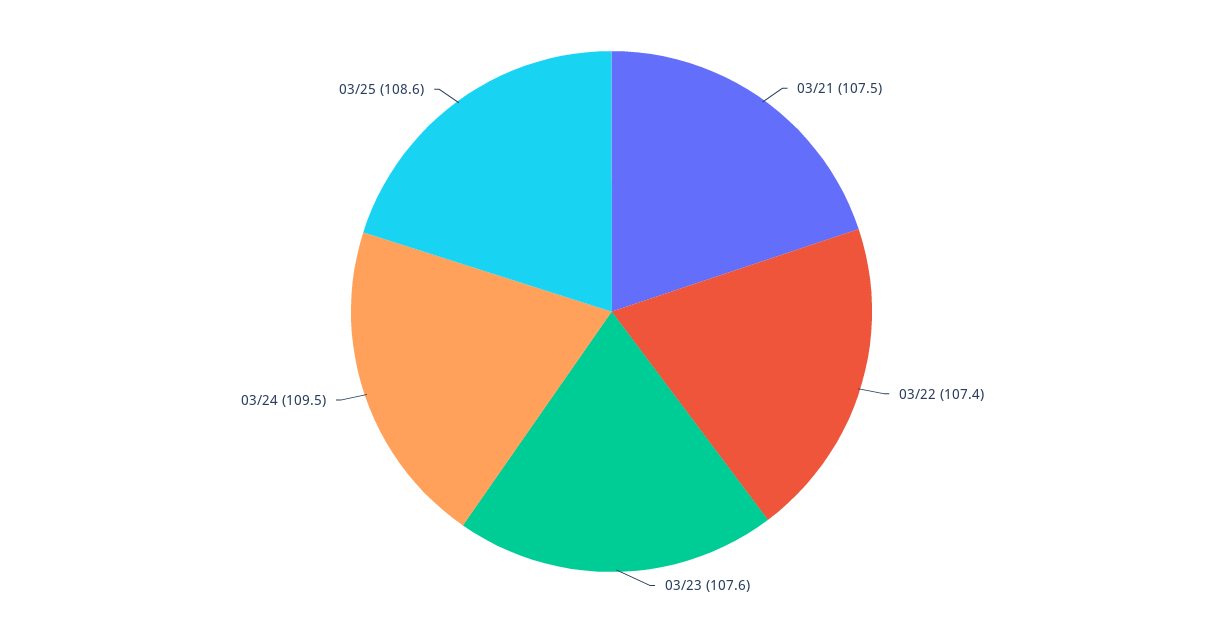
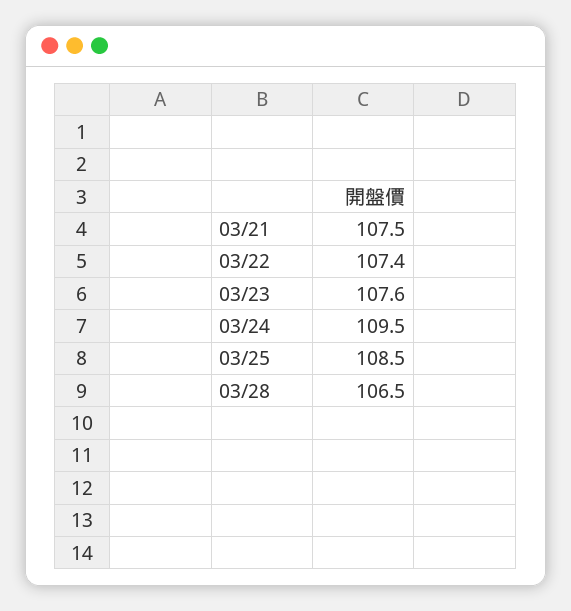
03/25: 108.6 -> 108.5
03/28: none -> 106.5

